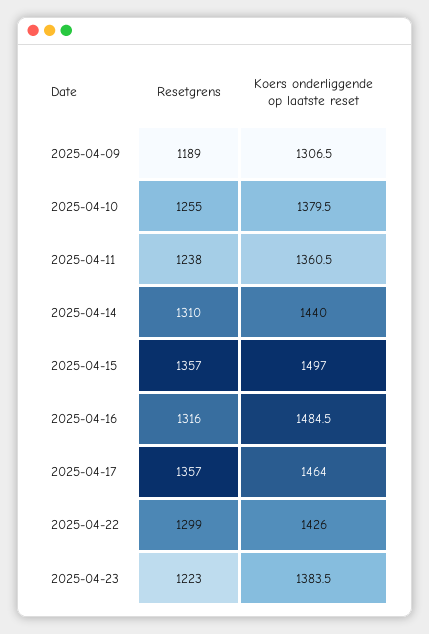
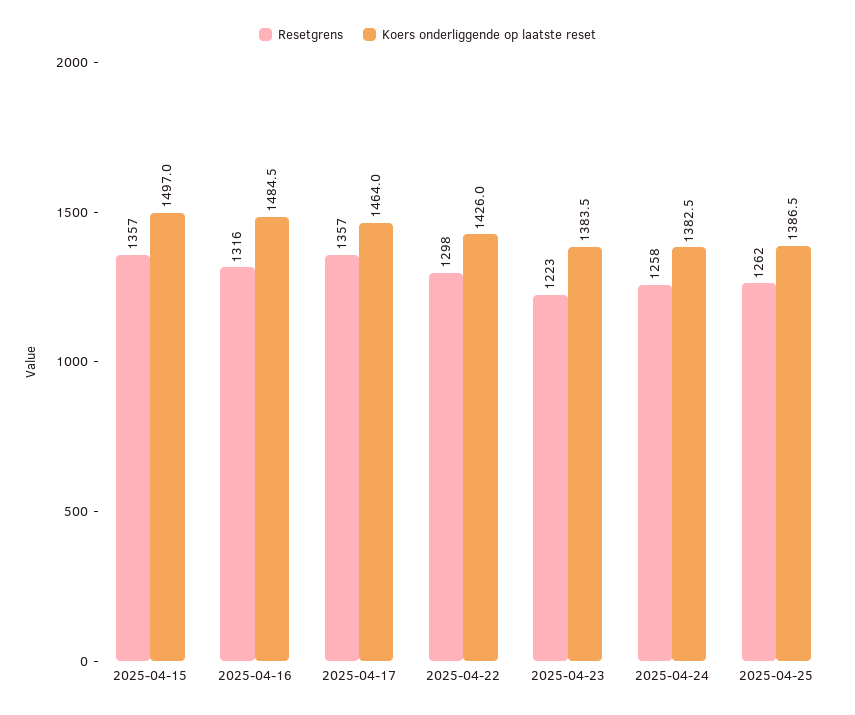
Resetgrens, 2025-04-09: 1189 -> none
Koers onderliggende op laatste reset, 2025-04-09: 1306.5 -> none
Resetgrens, 2025-04-10: 1255 -> none
Koers onderliggende op laatste reset, 2025-04-10: 1379.5 -> none
Resetgrens, 2025-04-11: 1238 -> none
Koers onderliggende op laatste reset, 2025-04-11: 1360.5 -> none
Resetgrens, 2025-04-14: 1310 -> none
Koers onderliggende op laatste reset, 2025-04-14: 1440 -> none
Resetgrens, 2025-04-22: 1299 -> 1298
Resetgrens, 2025-04-24: none -> 1258
Koers onderliggende op laatste reset, 2025-04-24: none -> 1382.5
Resetgrens, 2025-04-25: none -> 1262
Koers onderliggende op laatste reset, 2025-04-25: none -> 1386.5

